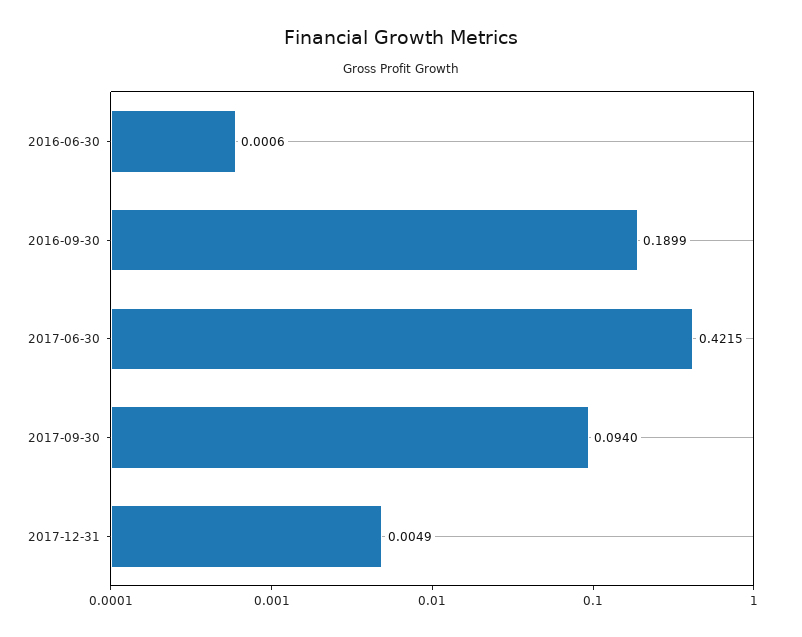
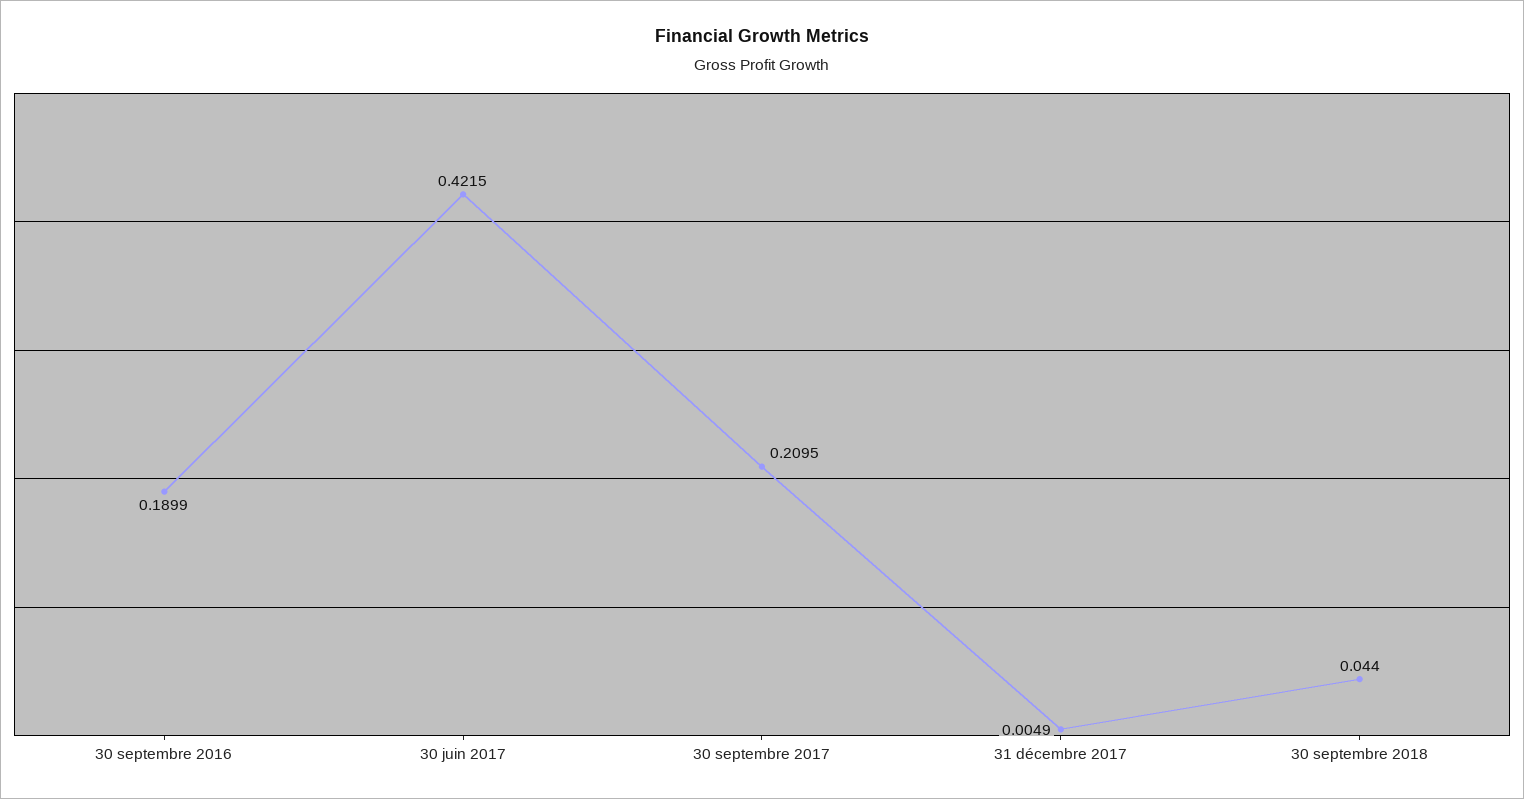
2016-06-30: 0.0006 -> none
2017-09-30: 0.094 -> 0.2095
30 septembre 2018: none -> 0.044

